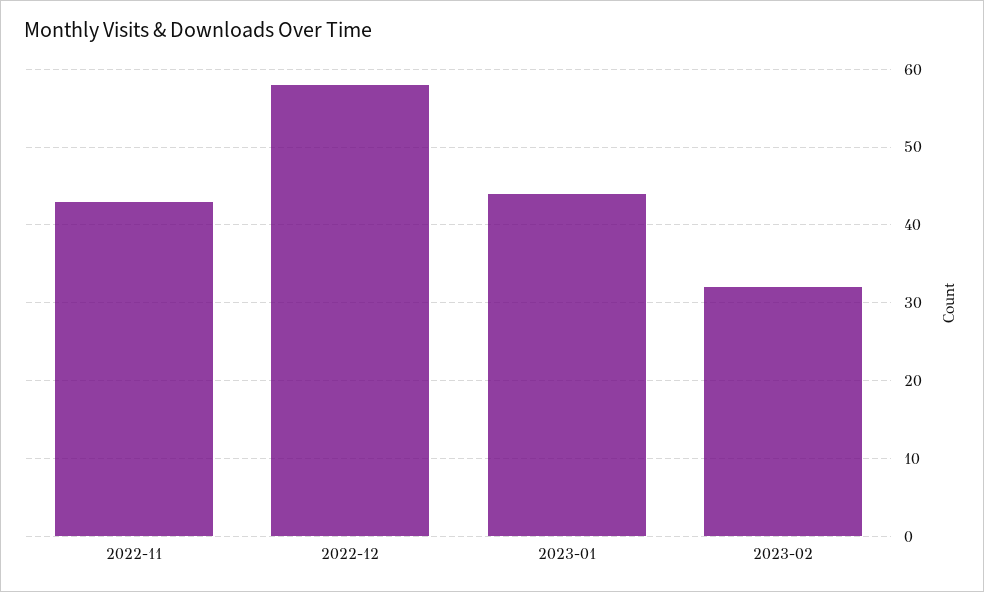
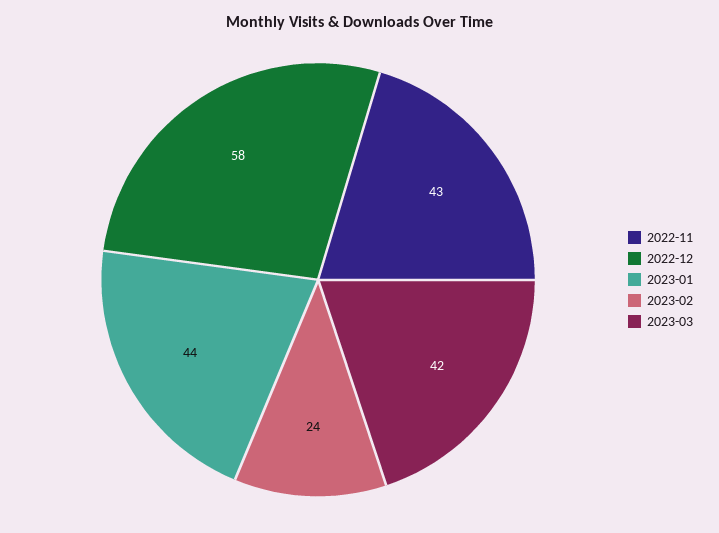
2023-02: 32 -> 24
2023-03: none -> 42

